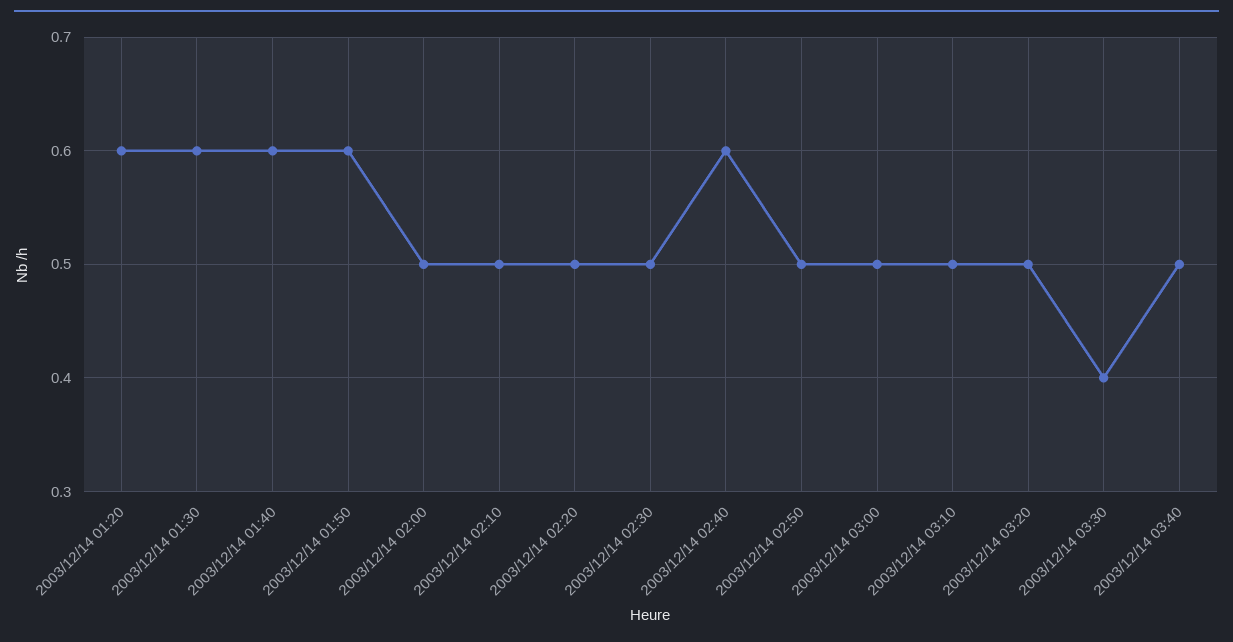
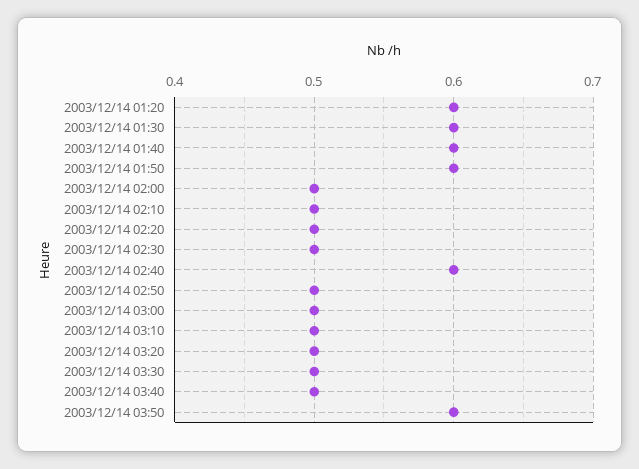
2003/12/14 03:30: 0.4 -> 0.5
2003/12/14 03:50: none -> 0.6

